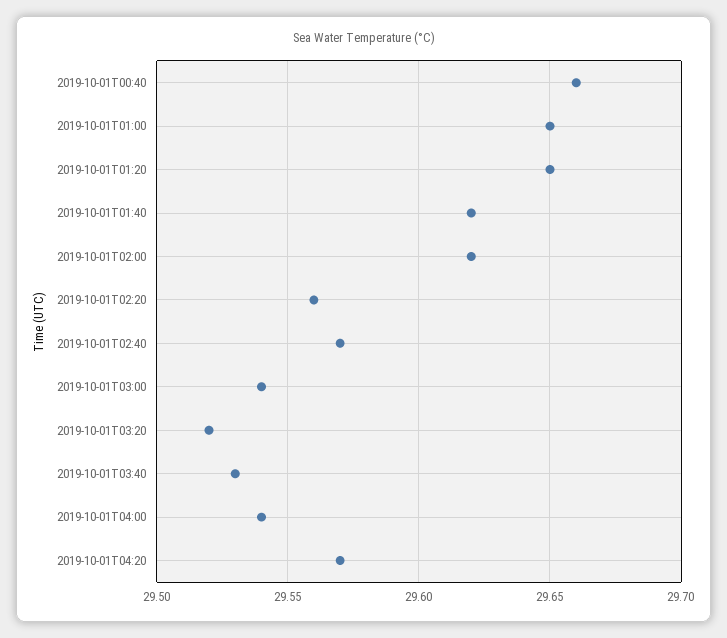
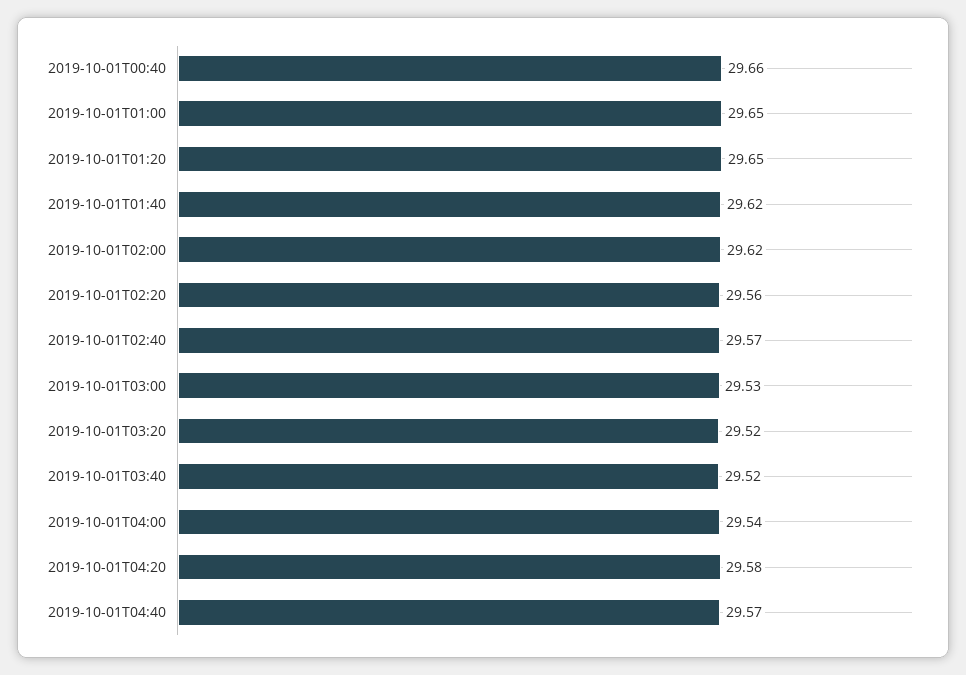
2019-10-01T03:00: 29.54 -> 29.53
2019-10-01T03:40: 29.53 -> 29.52
2019-10-01T04:20: 29.57 -> 29.58
2019-10-01T04:40: none -> 29.57

